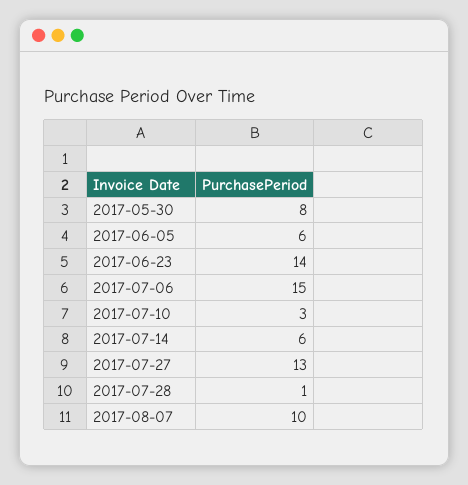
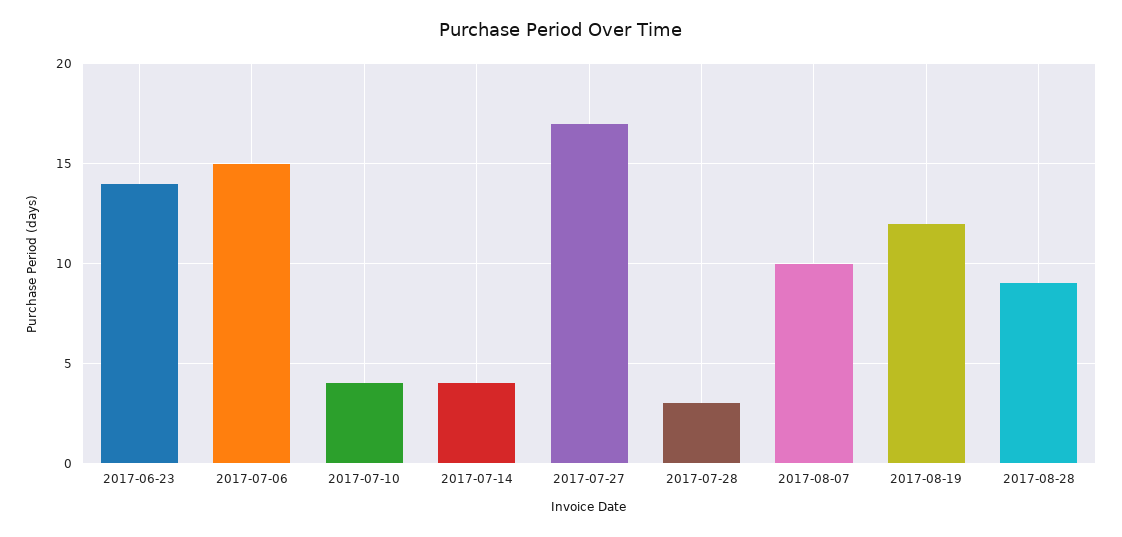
2017-05-30: 8 -> none
2017-06-05: 6 -> none
2017-07-10: 3 -> 4
2017-07-14: 6 -> 4
2017-07-27: 13 -> 17
2017-07-28: 1 -> 3
2017-08-19: none -> 12
2017-08-28: none -> 9

